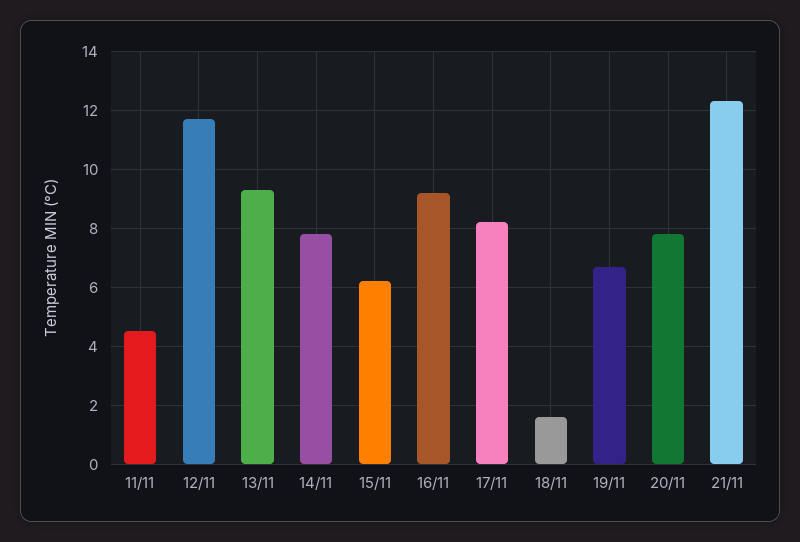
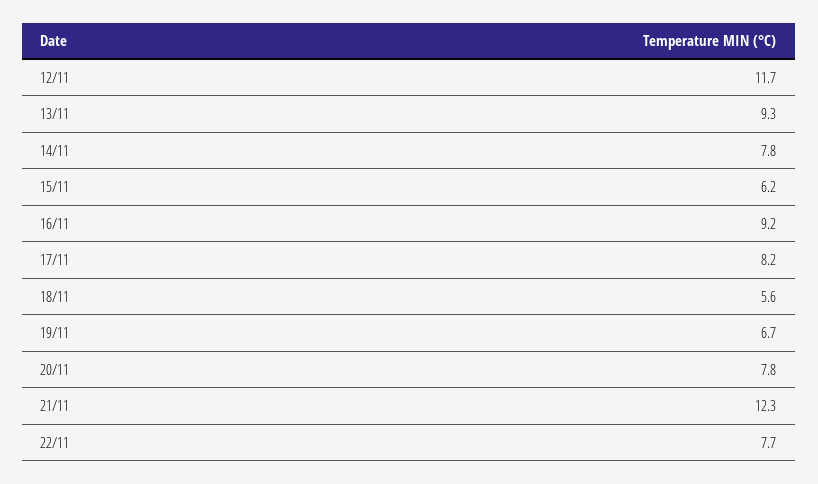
11/11: 4.5 -> none
18/11: 1.5 -> 5.6
22/11: none -> 7.7

